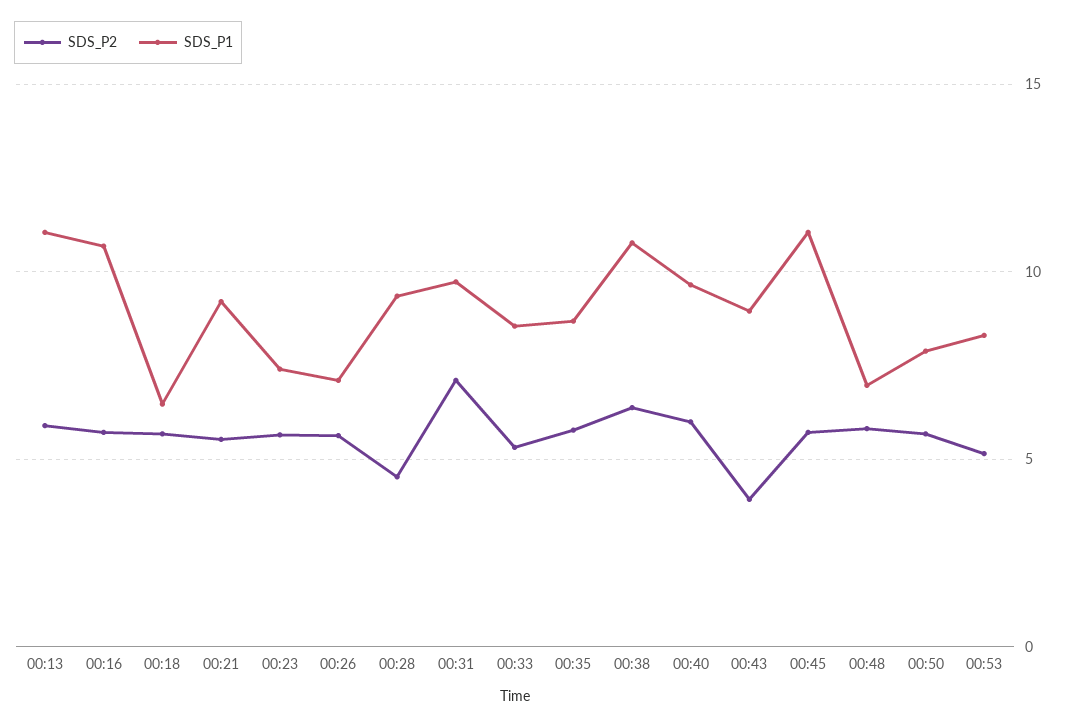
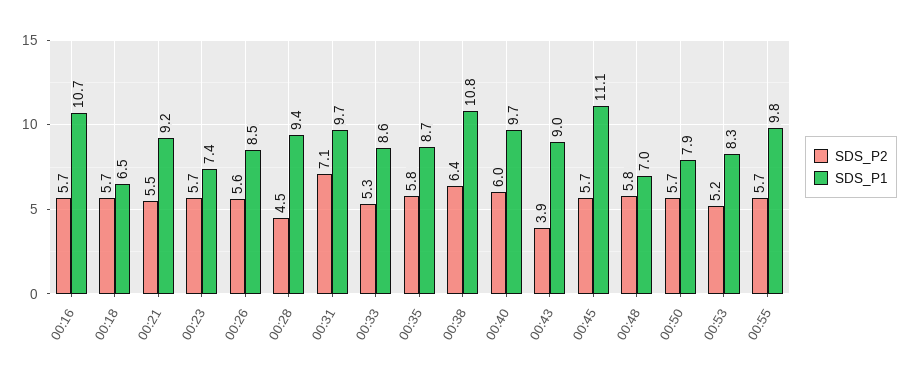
SDS_P2, 00:13: 6 -> none
SDS_P1, 00:13: 11 -> none
SDS_P1, 00:26: 7 -> 8.5
SDS_P2, 00:55: none -> 5.7
SDS_P1, 00:55: none -> 9.8

